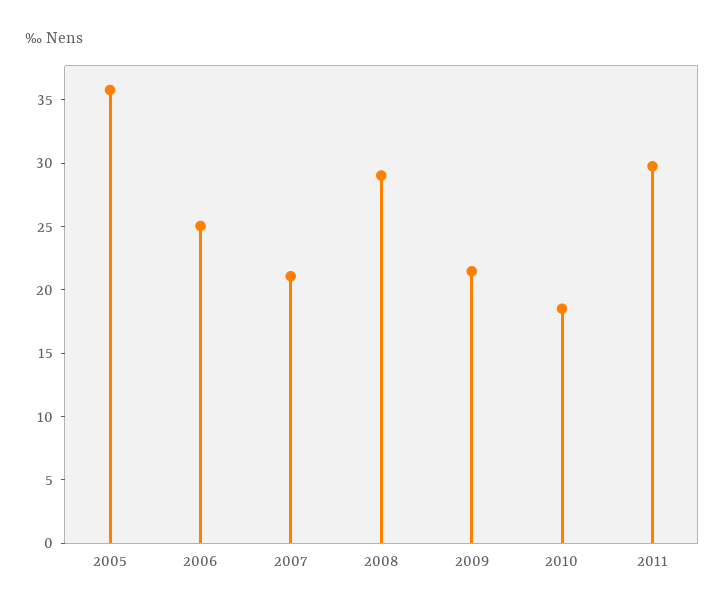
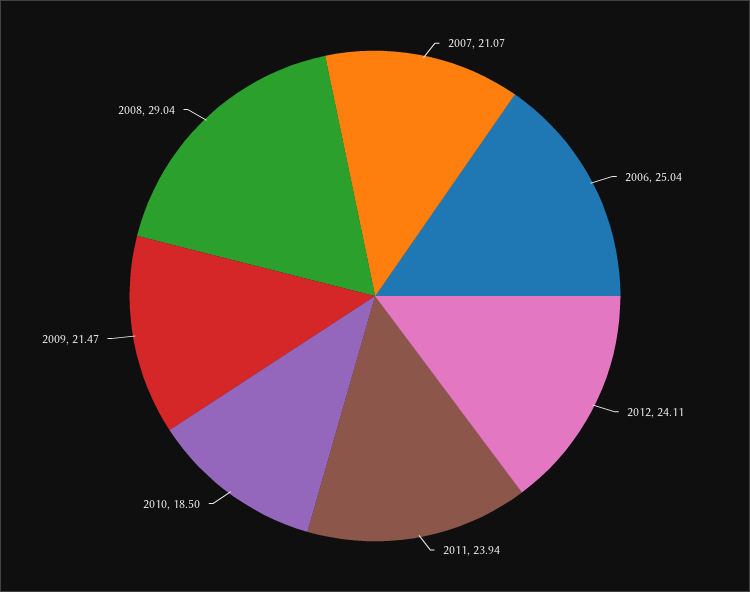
2005: 36 -> none
2011: 30 -> 23.94
2012: none -> 24.11

